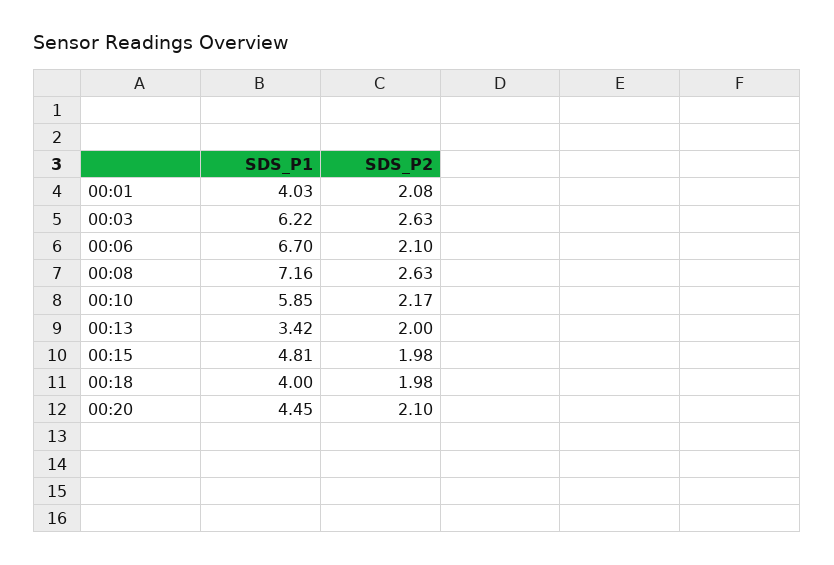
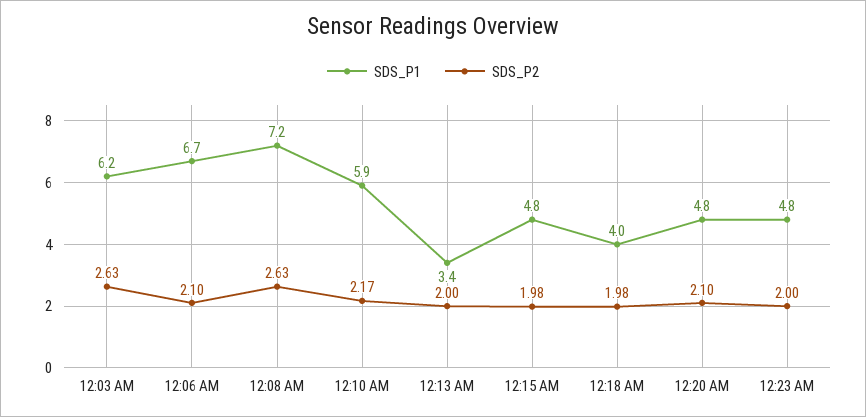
SDS_P1, 00:01: 4.03 -> none
SDS_P2, 00:01: 2.08 -> none
SDS_P1, 00:20: 4.45 -> 4.8
SDS_P1, 12:23 AM: none -> 4.8
SDS_P2, 12:23 AM: none -> 2

